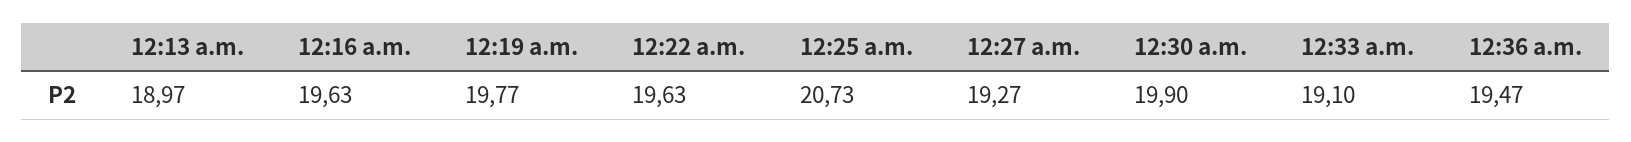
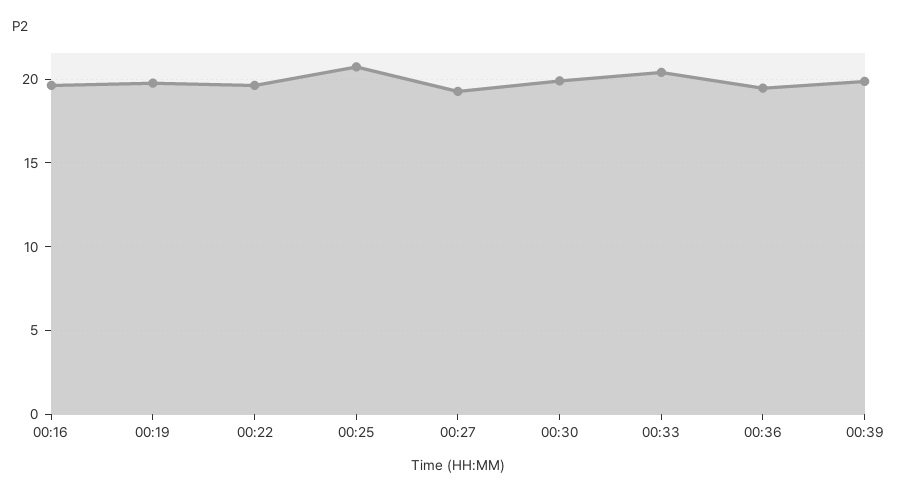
12:13 a.m.: 18.97 -> none
12:33 a.m.: 19.1 -> 20.5
00:39: none -> 20

